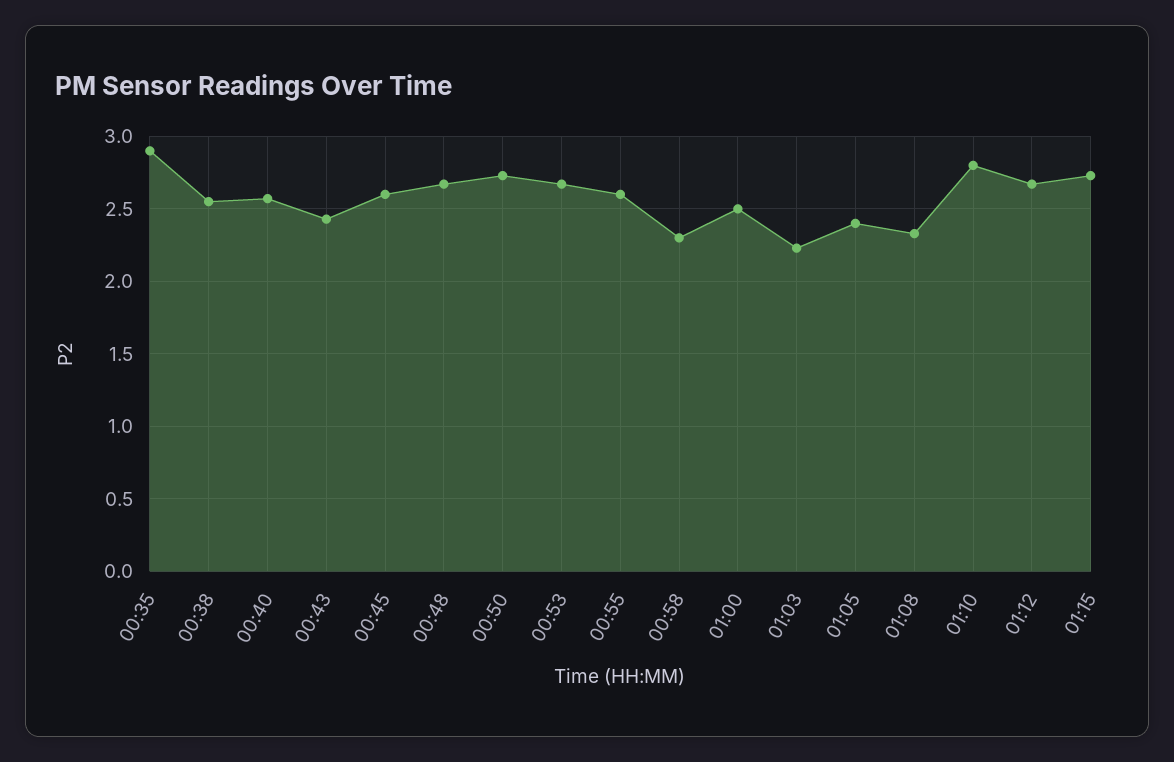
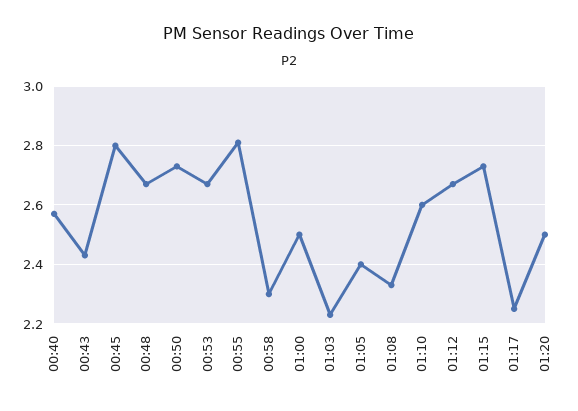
00:35: 2.9 -> none
00:38: 2.55 -> none
00:45: 2.6 -> 2.8
00:55: 2.6 -> 2.8
01:10: 2.8 -> 2.6
01:17: none -> 2.25
01:20: none -> 2.5

